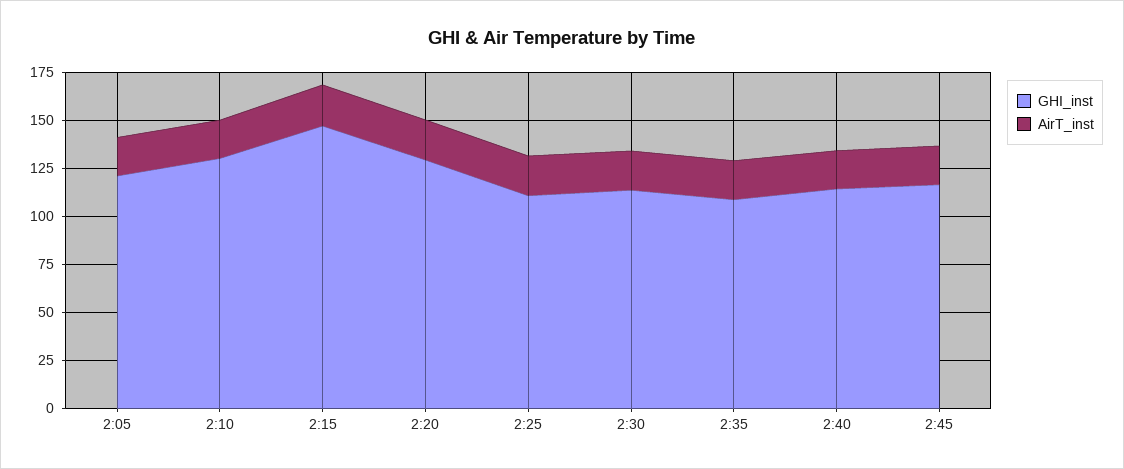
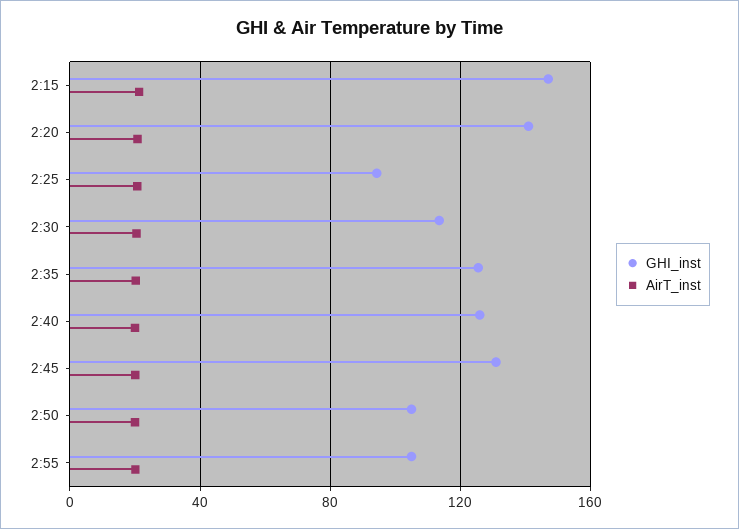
GHI_inst, 2:05: 120 -> none
AirT_inst, 2:05: 20 -> none
GHI_inst, 2:10: 130 -> none
AirT_inst, 2:10: 20 -> none
GHI_inst, 2:20: 130 -> 140
GHI_inst, 2:25: 110 -> 95
GHI_inst, 2:35: 110 -> 125
GHI_inst, 2:40: 115 -> 125
GHI_inst, 2:45: 115 -> 130
GHI_inst, 2:50: none -> 105
AirT_inst, 2:50: none -> 20
GHI_inst, 2:55: none -> 105
AirT_inst, 2:55: none -> 20

